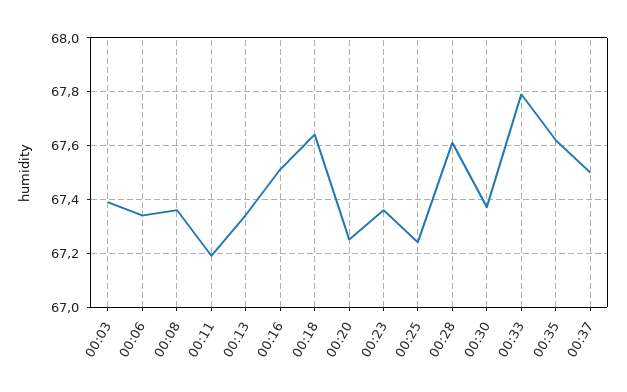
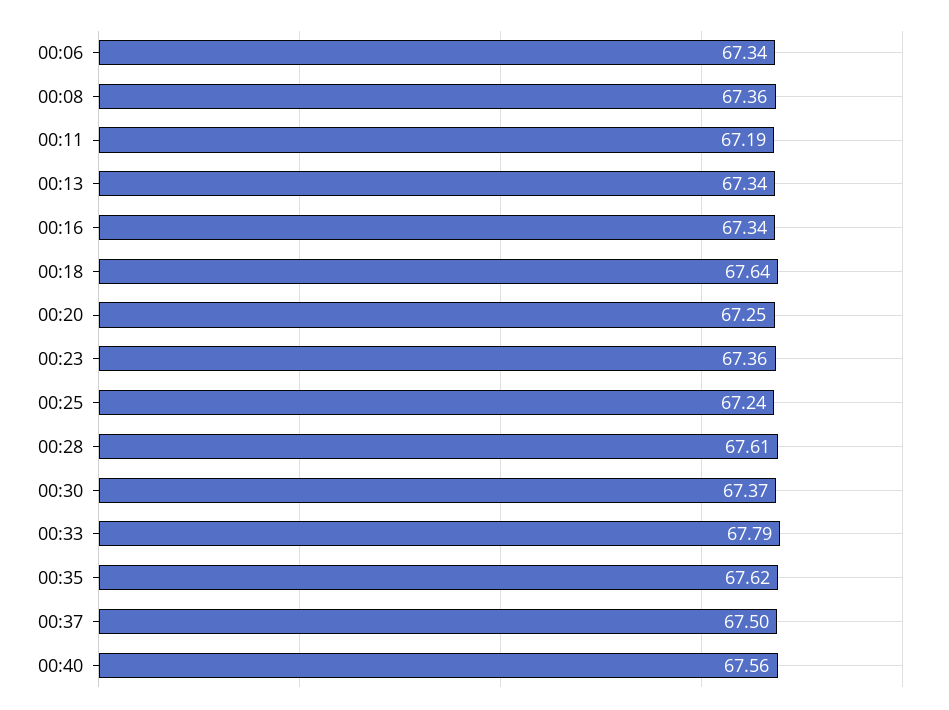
00:03: 67.4 -> none
00:16: 67.5 -> 67.34
00:40: none -> 67.56

